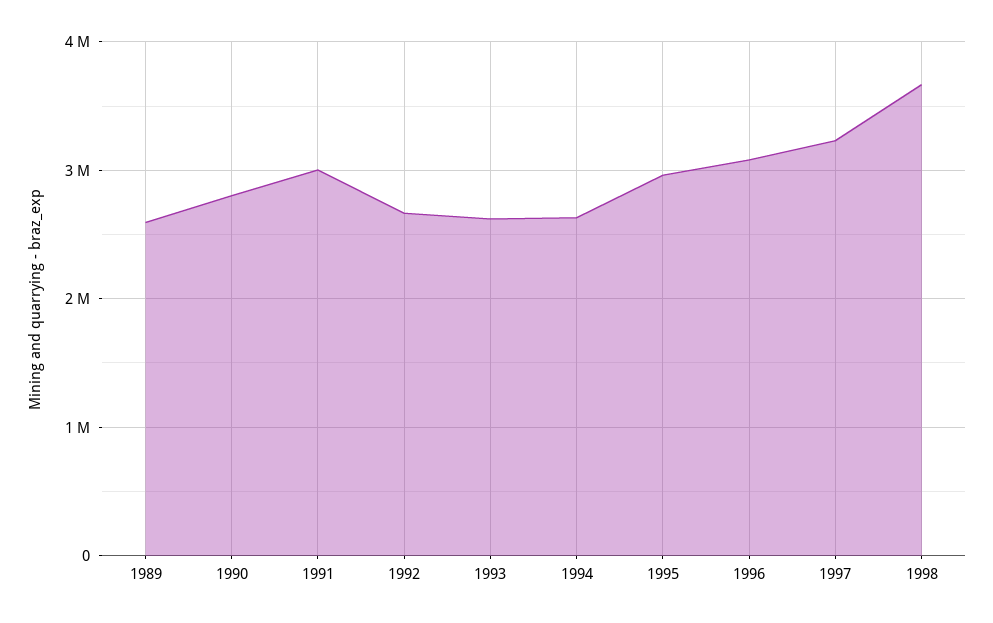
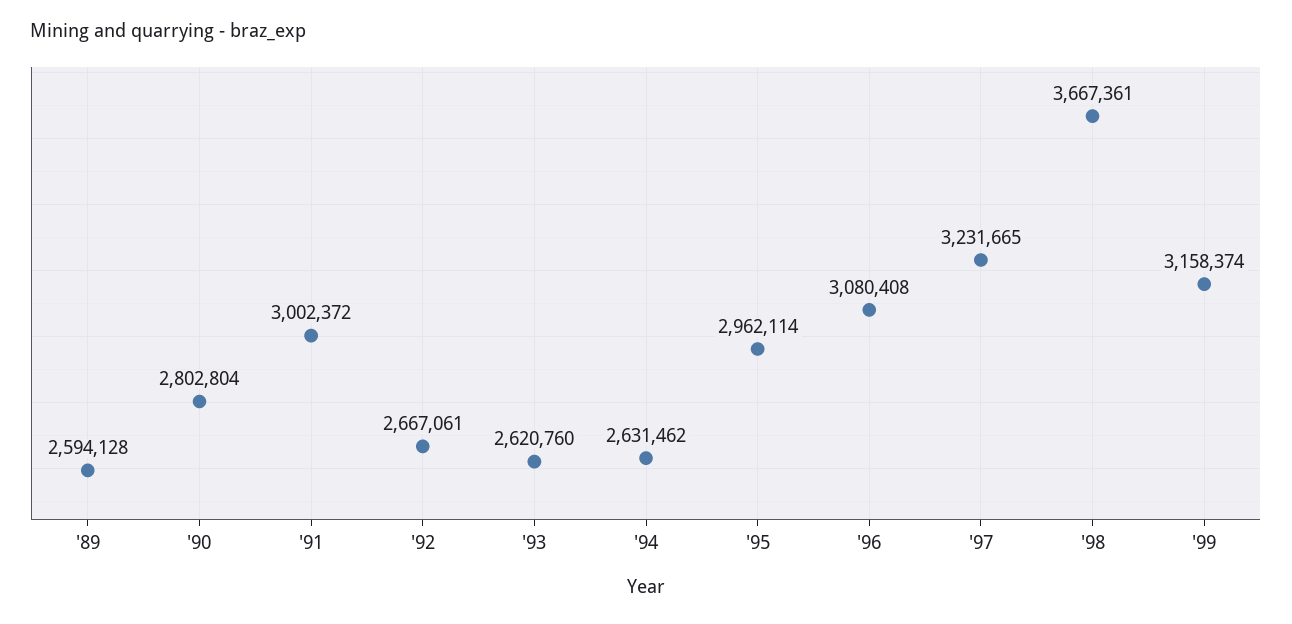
'99: none -> 3158374

